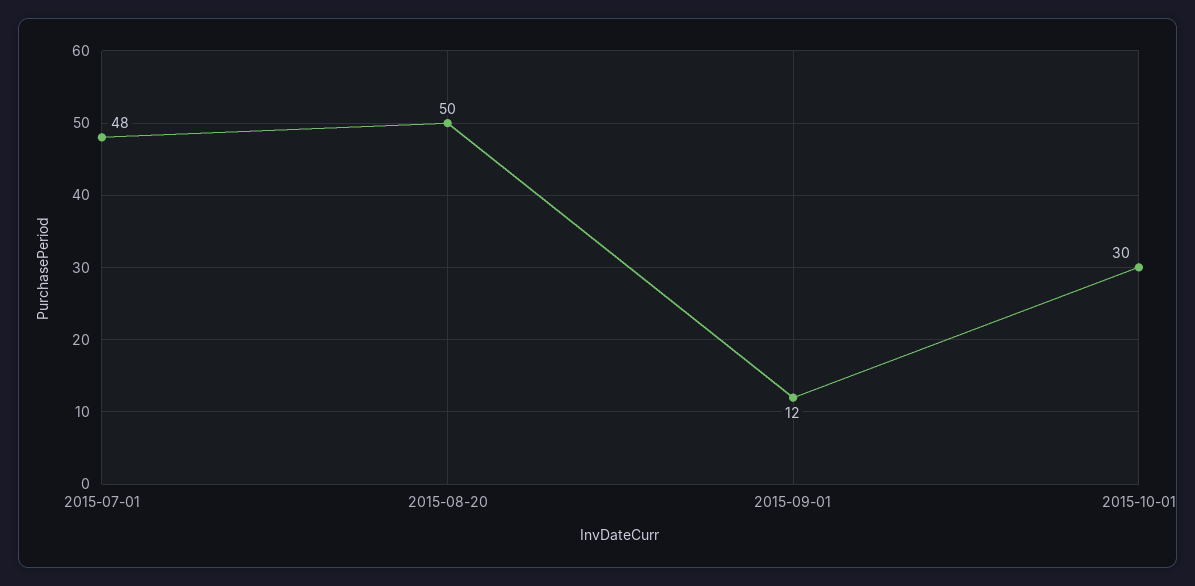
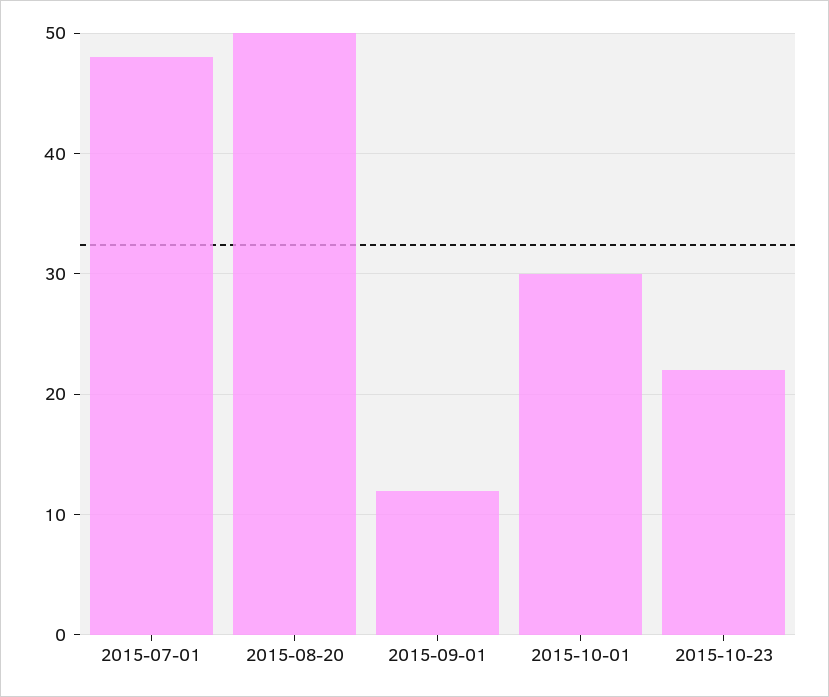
2015-10-23: none -> 22

